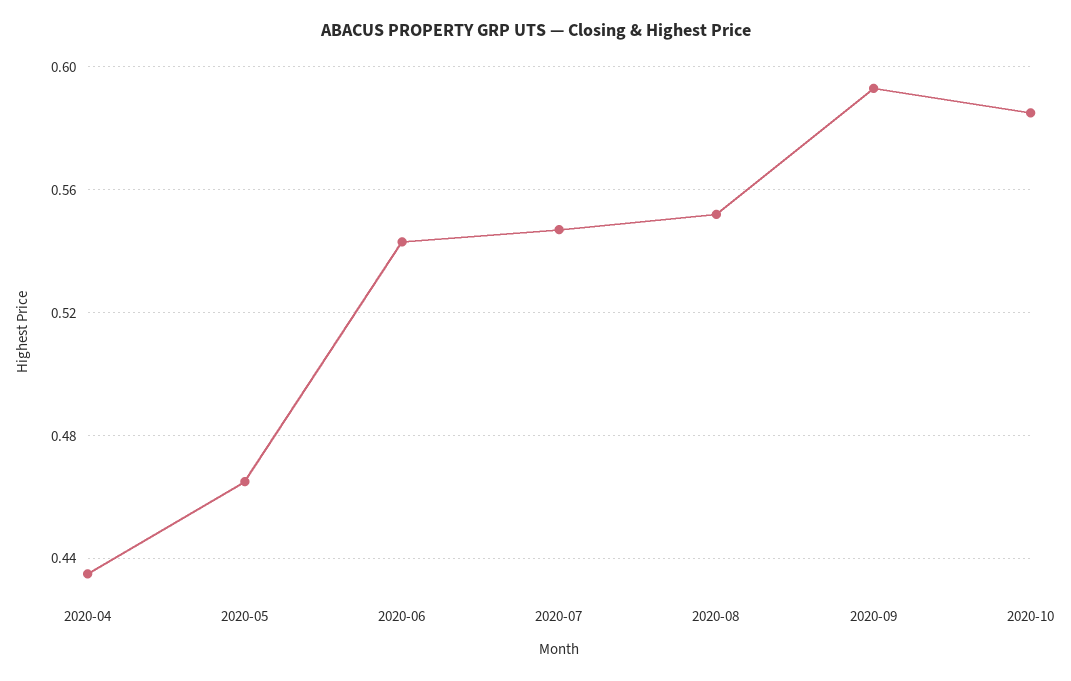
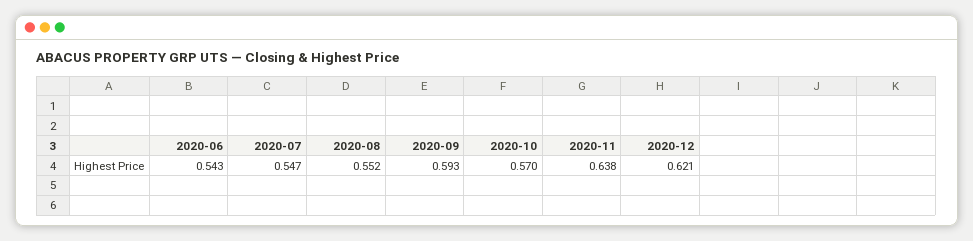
2020-04: 0.435 -> none
2020-05: 0.465 -> none
2020-10: 0.585 -> 0.57
2020-11: none -> 0.638
2020-12: none -> 0.621

